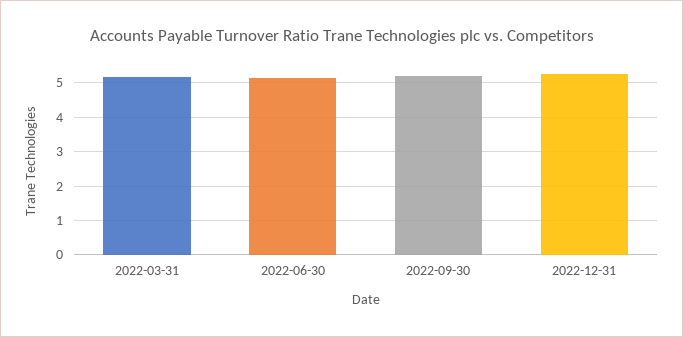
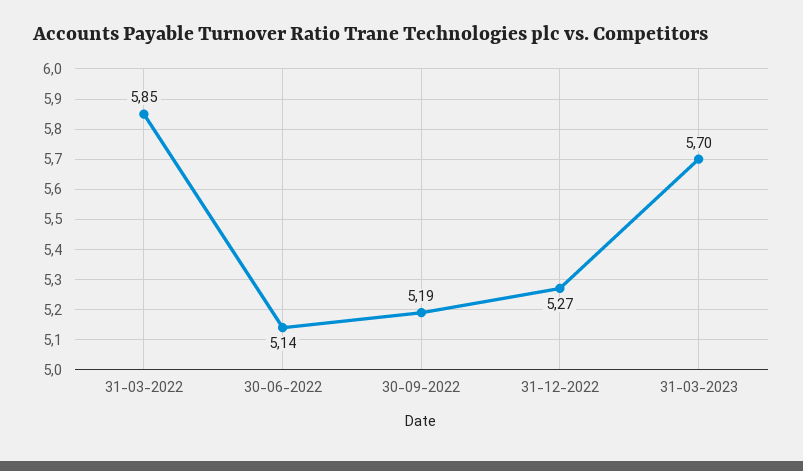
2022-03-31: 5.2 -> 5.85
31-03-2023: none -> 5.7

